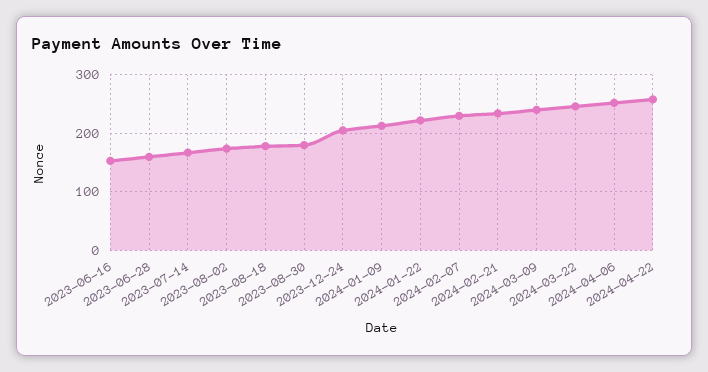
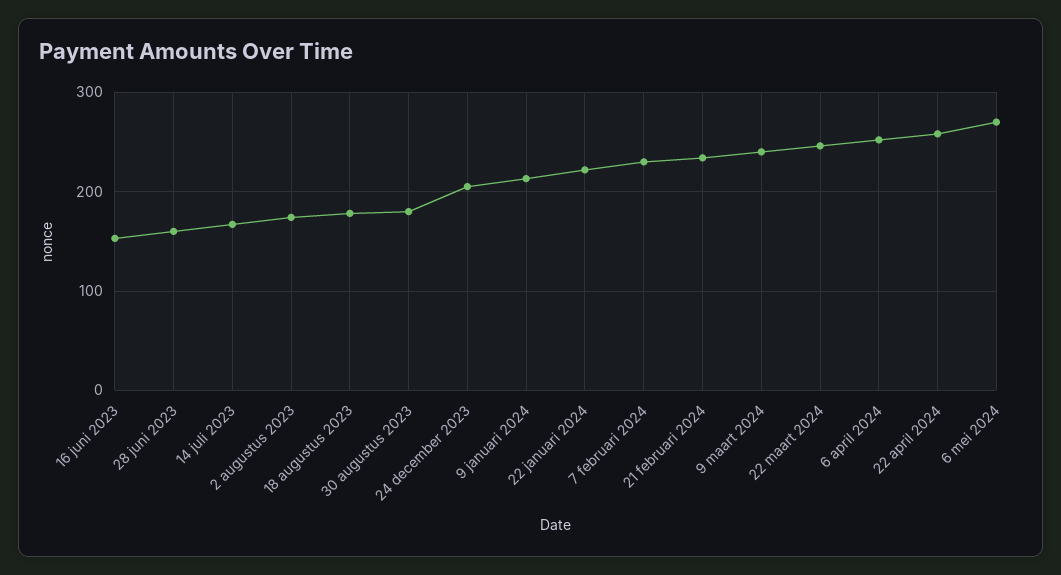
6 mei 2024: none -> 270

